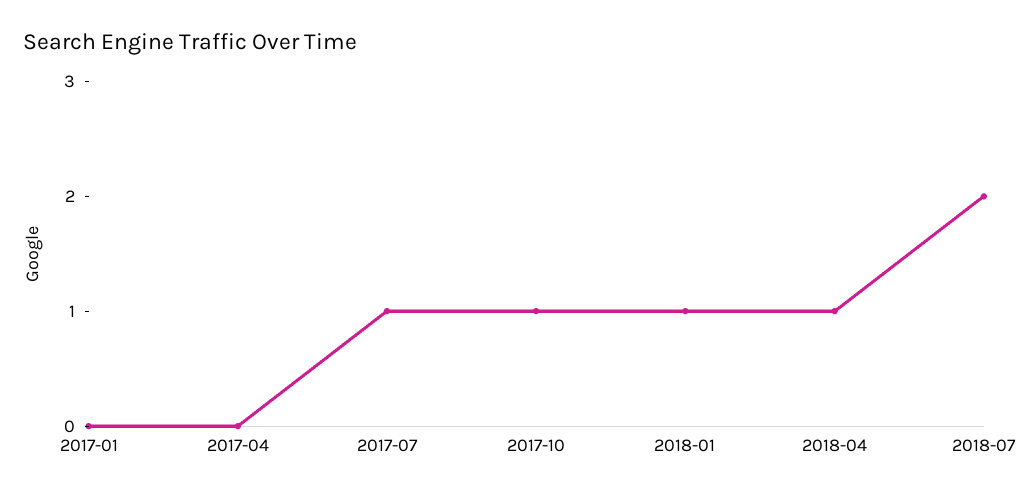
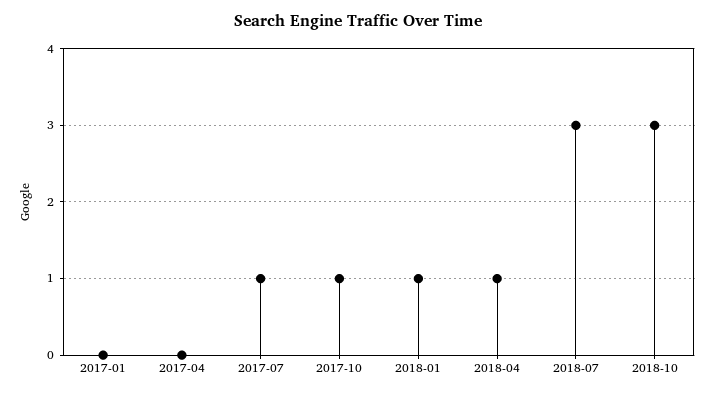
2018-07: 2 -> 3
2018-10: none -> 3

